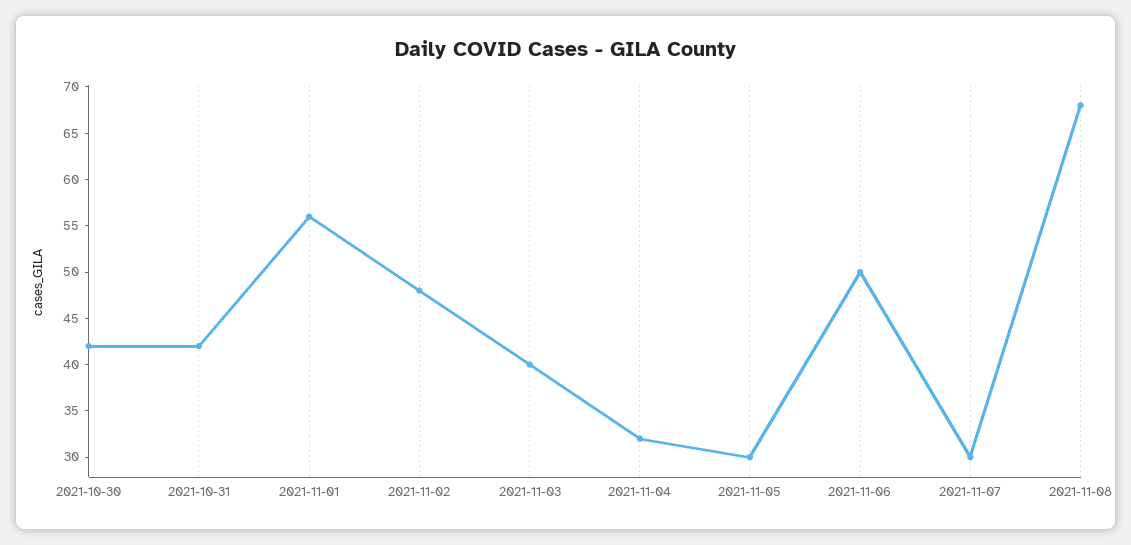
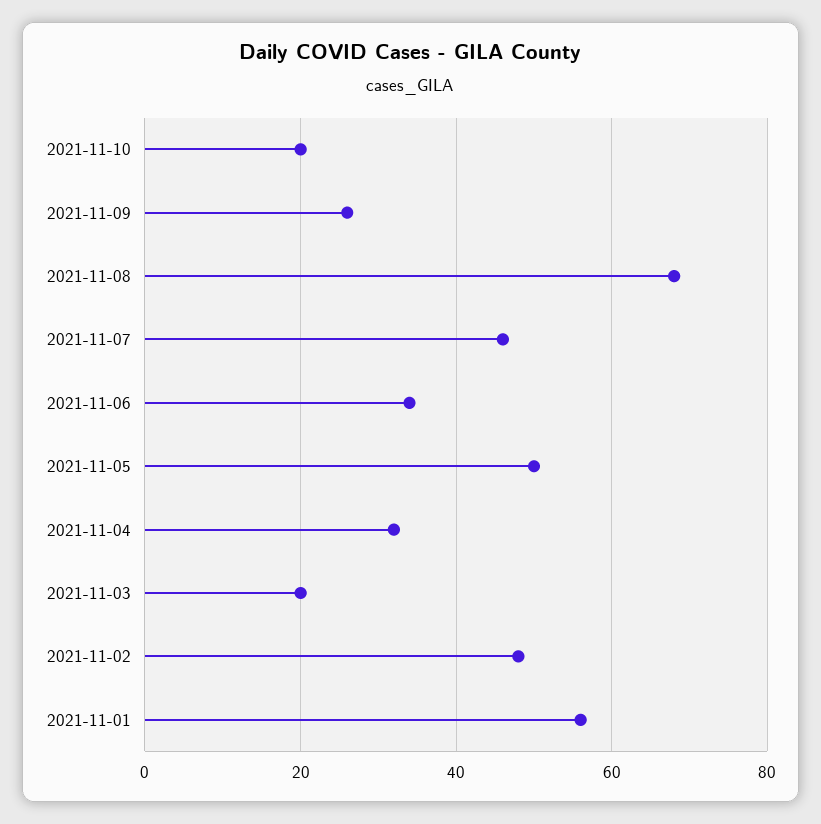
2021-10-30: 42 -> none
2021-10-31: 42 -> none
2021-11-03: 40 -> 20
2021-11-05: 30 -> 50
2021-11-06: 50 -> 35
2021-11-07: 30 -> 45
2021-11-10: none -> 20
2021-11-09: none -> 25

